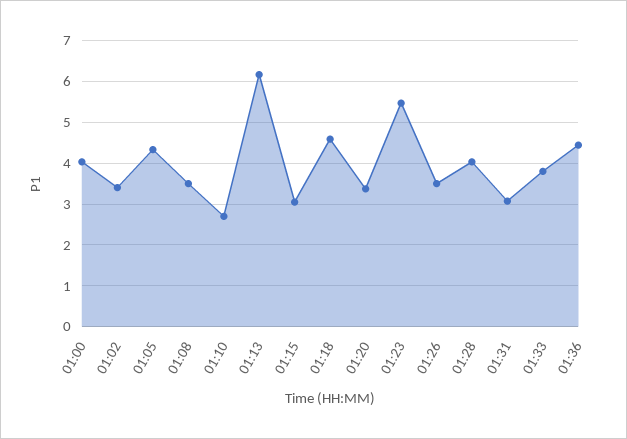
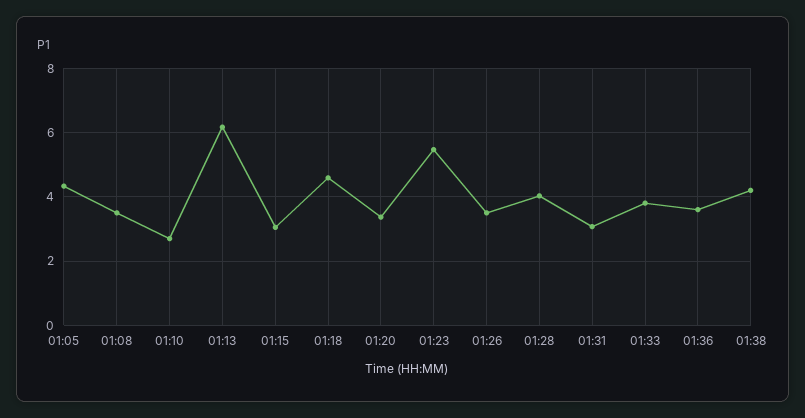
01:00: 4 -> none
01:02: 3.4 -> none
01:36: 4.4 -> 3.6
01:38: none -> 4.2

